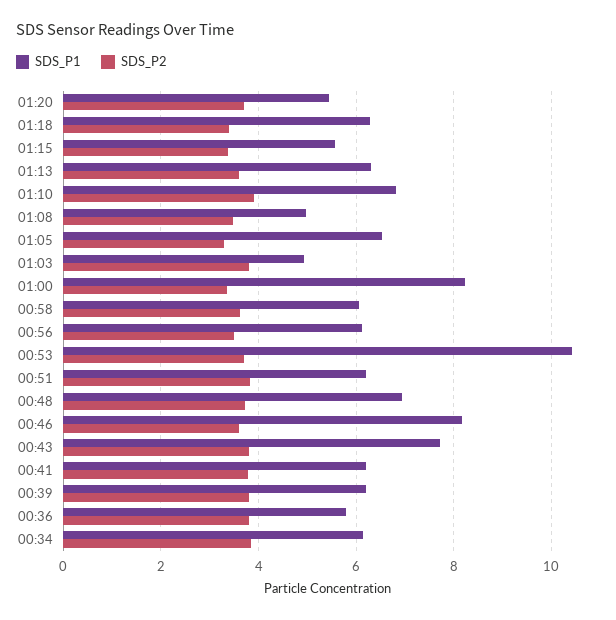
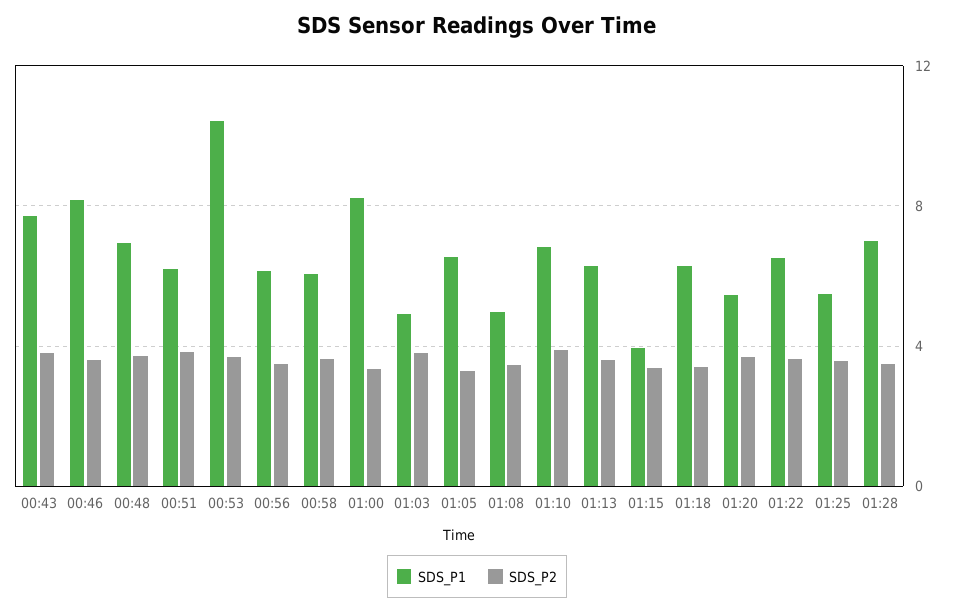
SDS_P1, 01:15: 5.6 -> 4
SDS_P1, 00:41: 6.2 -> none
SDS_P2, 00:41: 3.8 -> none
SDS_P1, 00:39: 6.2 -> none
SDS_P2, 00:39: 3.8 -> none
SDS_P1, 00:36: 5.8 -> none
SDS_P2, 00:36: 3.8 -> none
SDS_P1, 00:34: 6.2 -> none
SDS_P2, 00:34: 3.8 -> none
SDS_P1, 01:22: none -> 6.5
SDS_P2, 01:22: none -> 3.5
SDS_P1, 01:25: none -> 5.5
SDS_P2, 01:25: none -> 3.5
SDS_P1, 01:28: none -> 7
SDS_P2, 01:28: none -> 3.5

